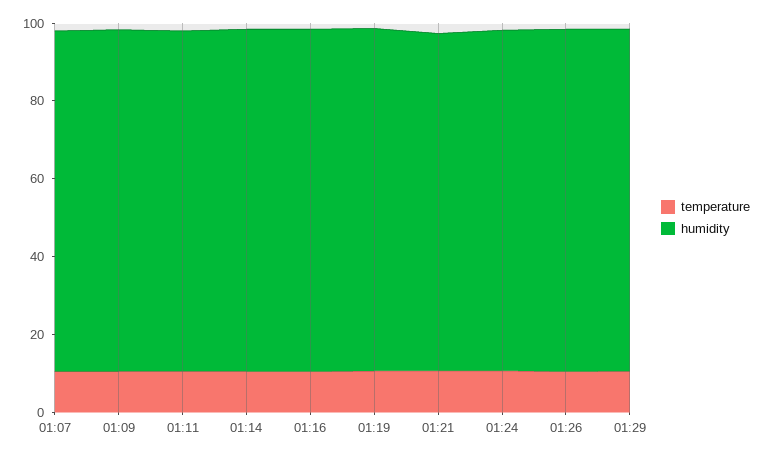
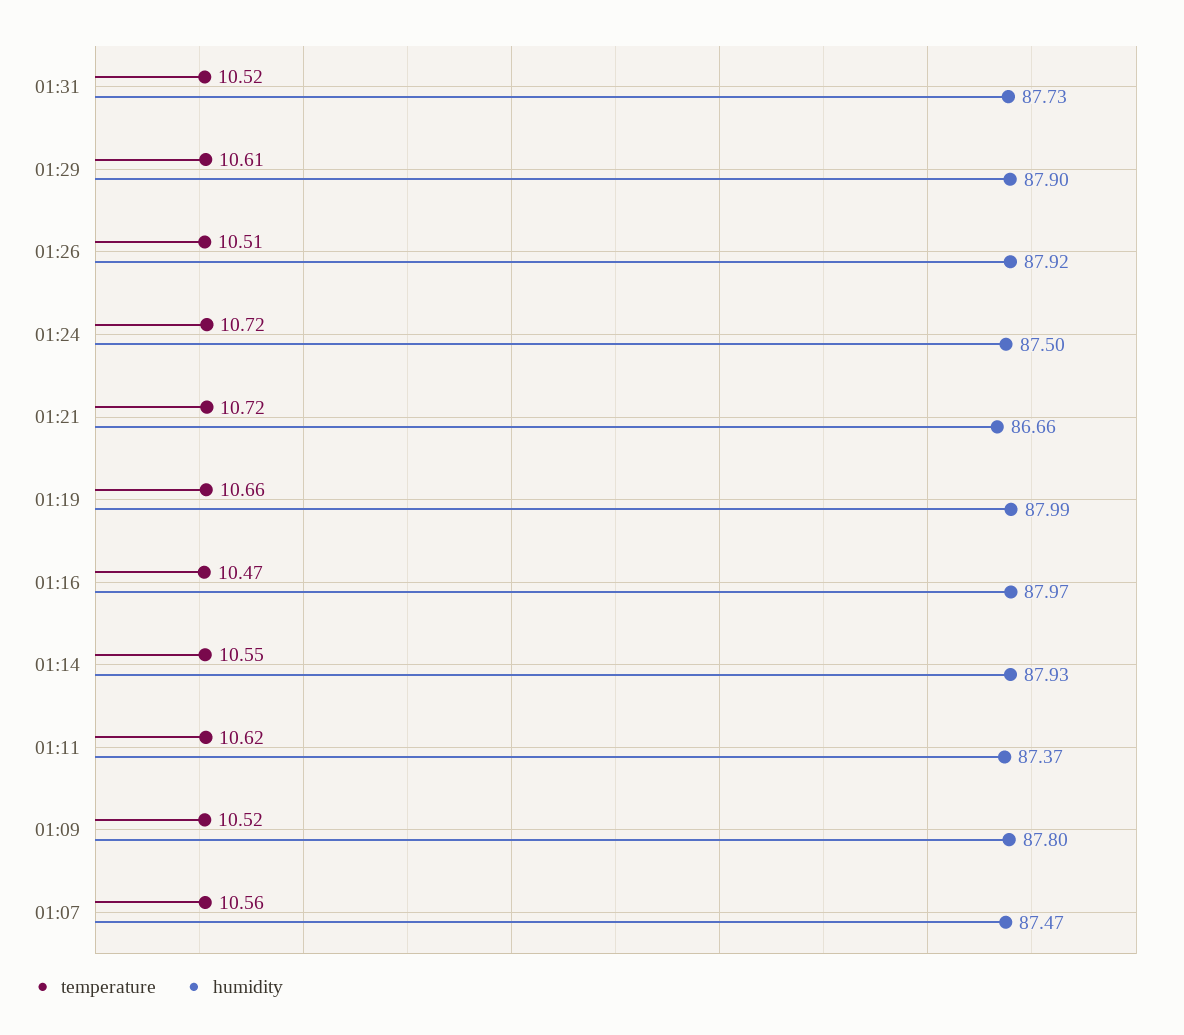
temperature, 01:31: none -> 10.52
humidity, 01:31: none -> 87.73

